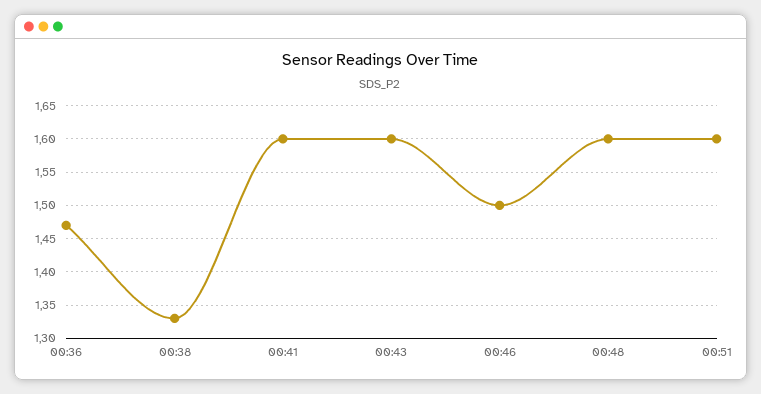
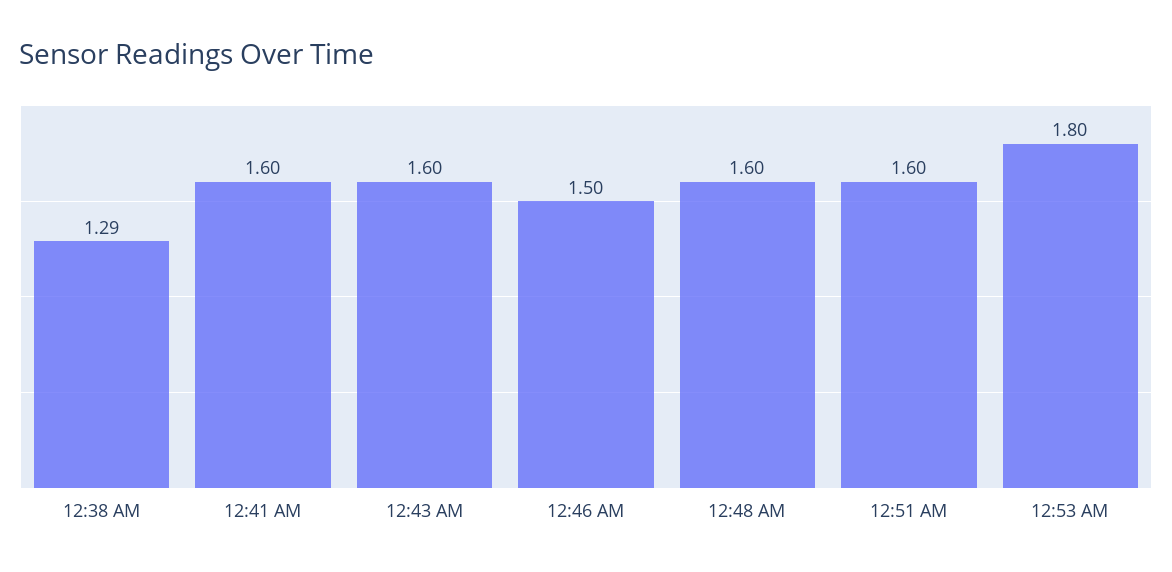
00:36: 1.47 -> none
00:38: 1.33 -> 1.29
12:53 AM: none -> 1.8

